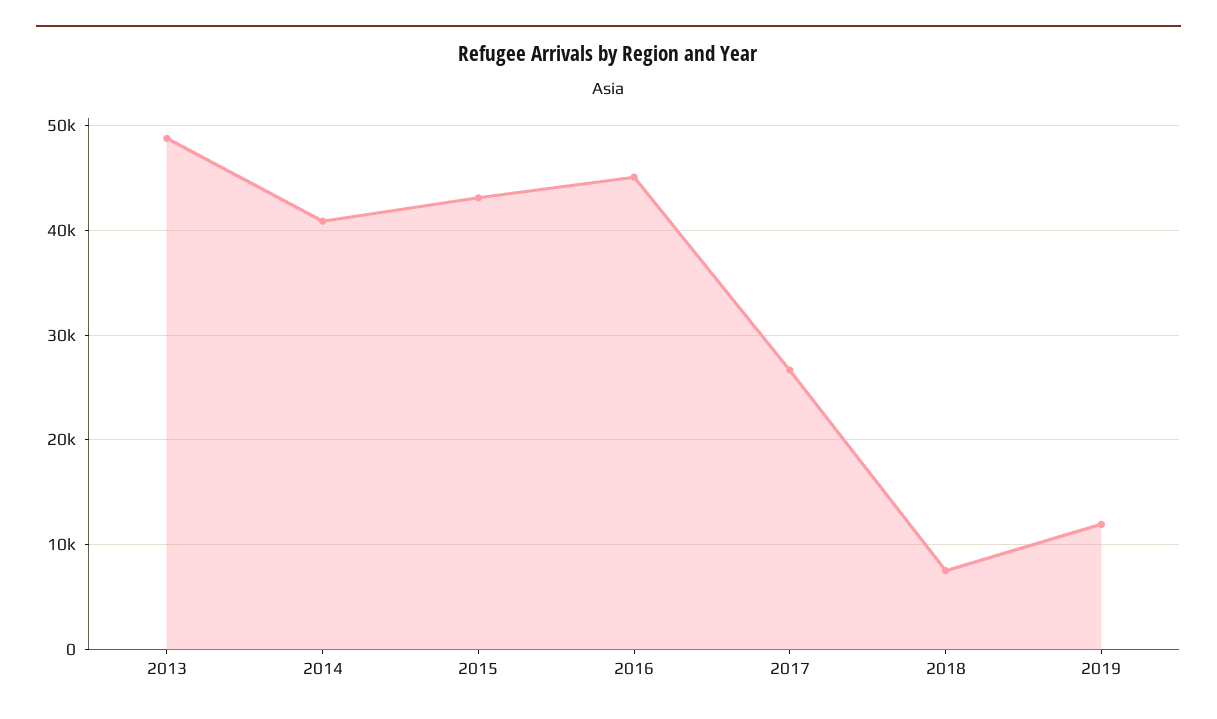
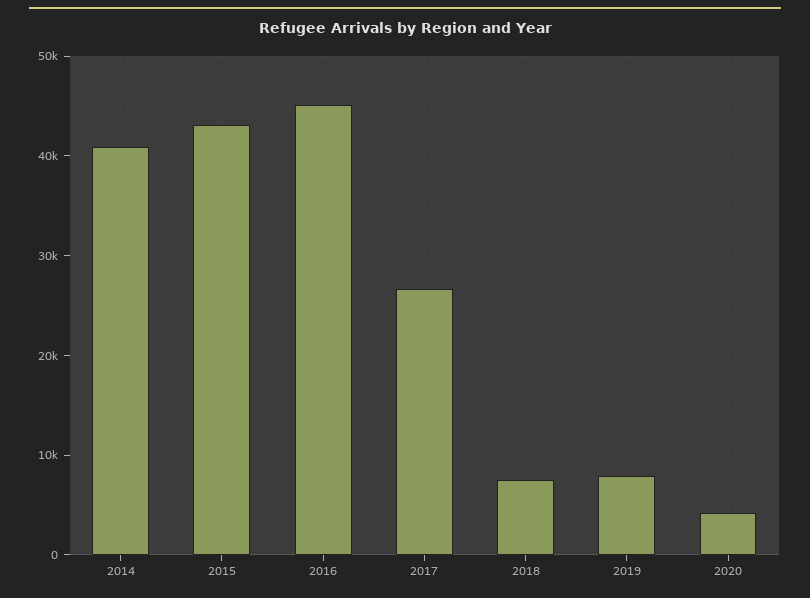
2013: 49000 -> none
2019: 12000 -> 8000
2020: none -> 4000

